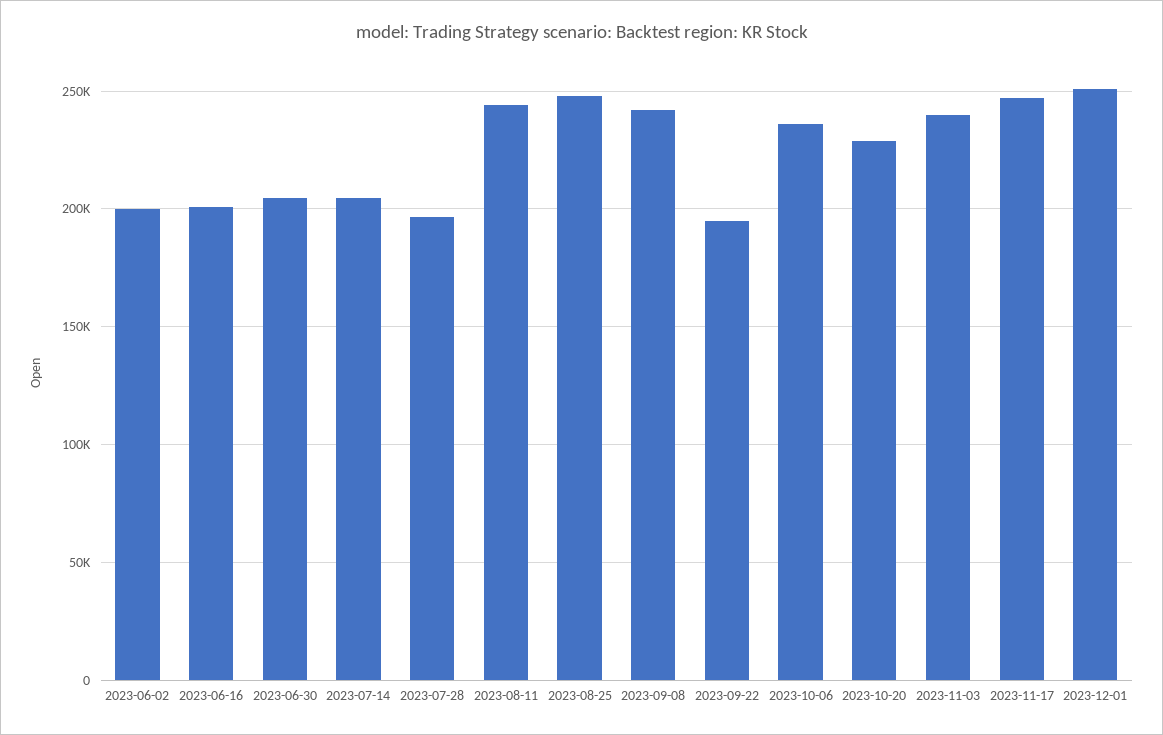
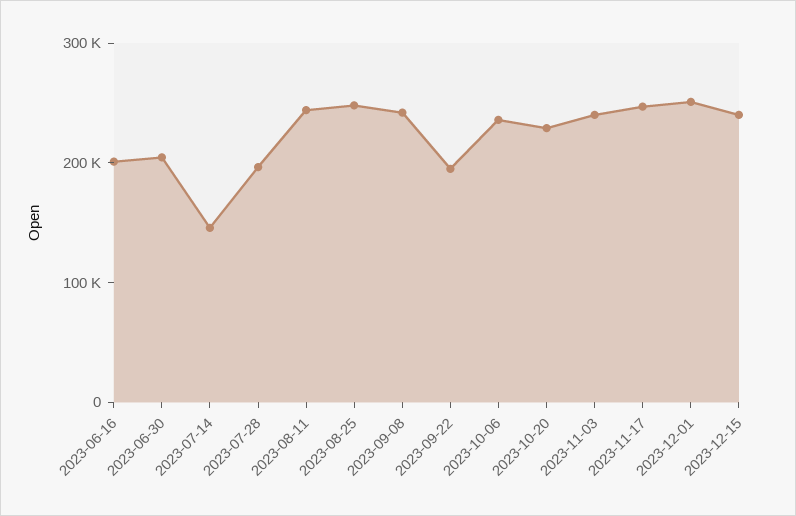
2023-06-02: 200000 -> none
2023-07-14: 205000 -> 140000
2023-12-15: none -> 240000

